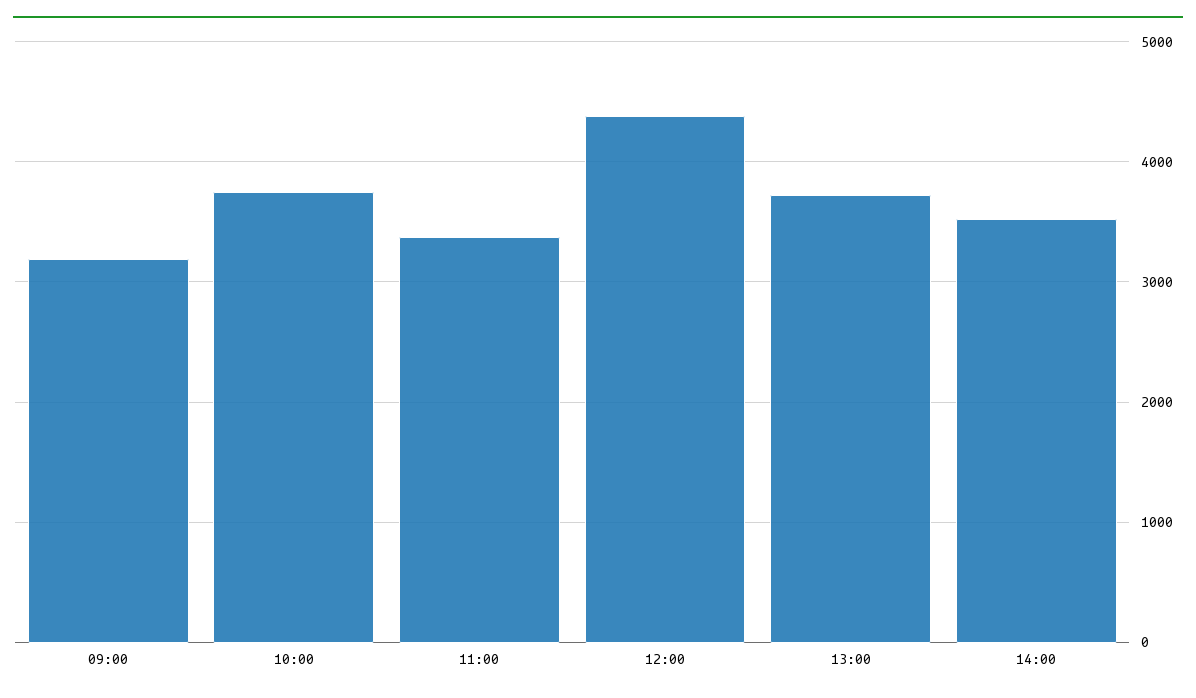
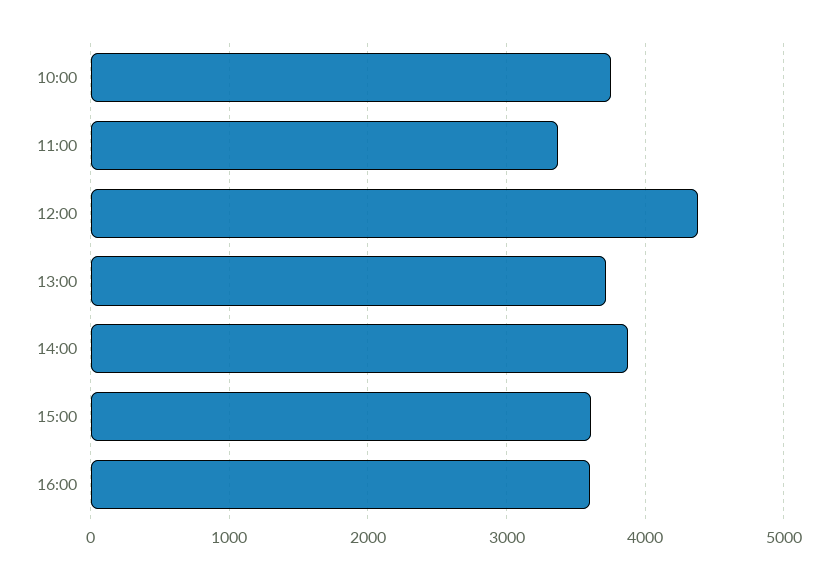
09:00: 3200 -> none
14:00: 3500 -> 3900
15:00: none -> 3600
16:00: none -> 3600

